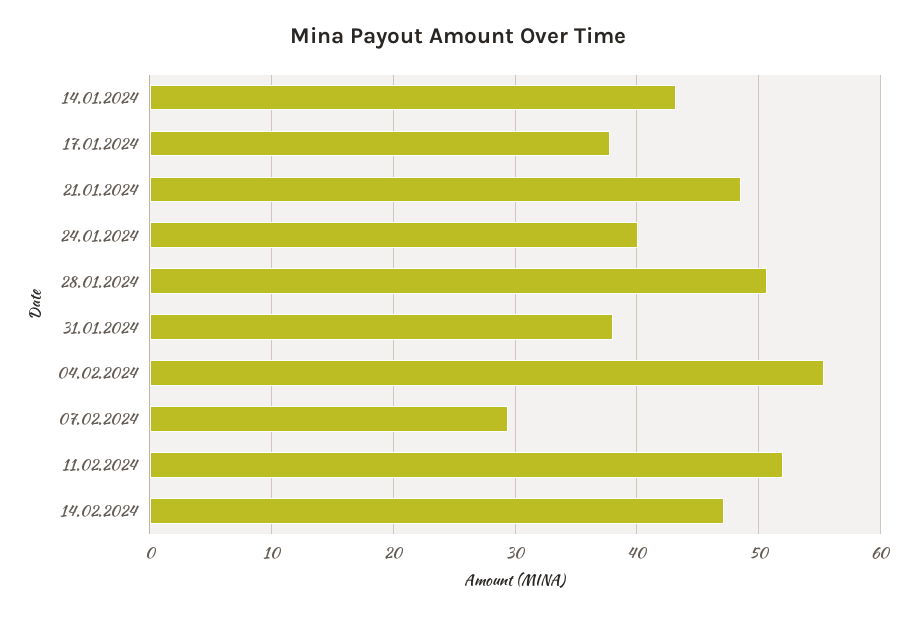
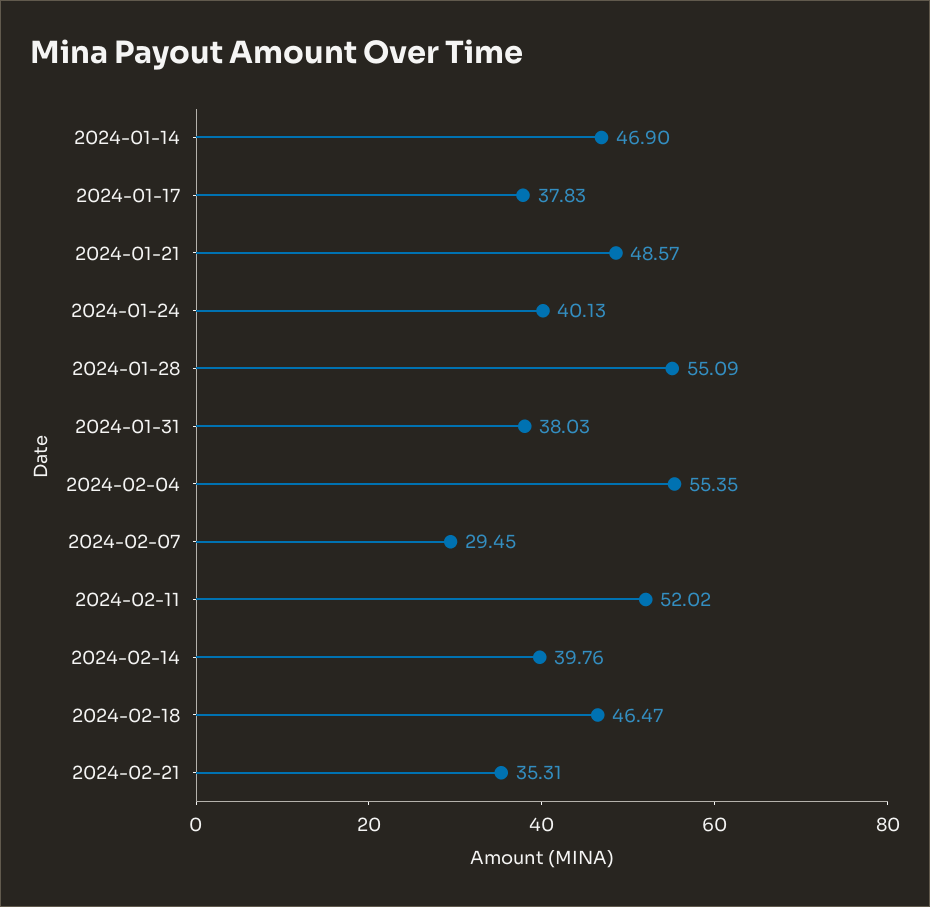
14.01.2024: 43 -> 46.9
28.01.2024: 51 -> 55.09
14.02.2024: 47 -> 39.76
2024-02-18: none -> 46.47
2024-02-21: none -> 35.31

